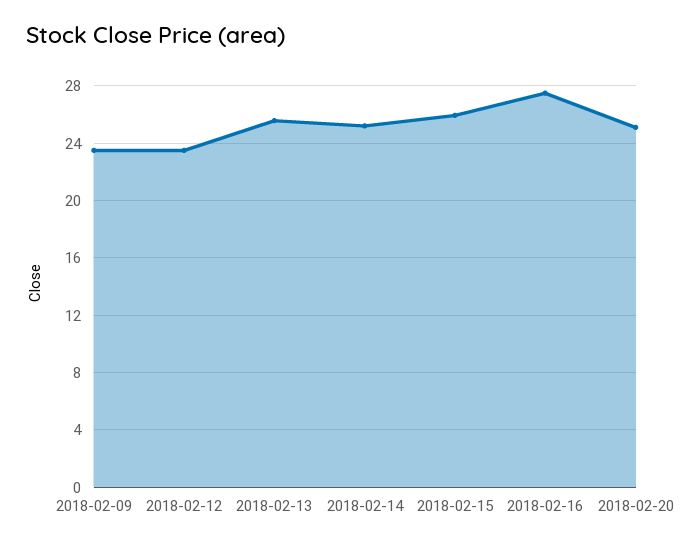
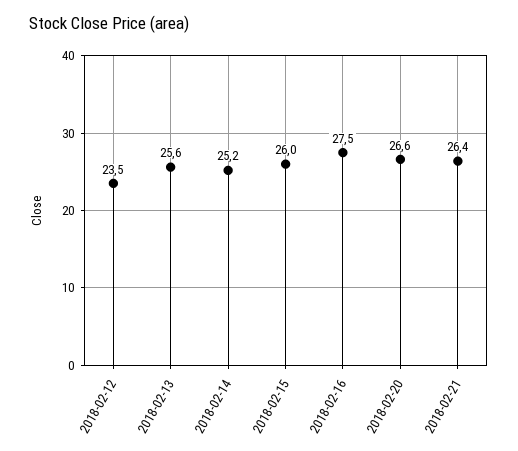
2018-02-09: 23.5 -> none
2018-02-20: 25 -> 26.6
2018-02-21: none -> 26.4

